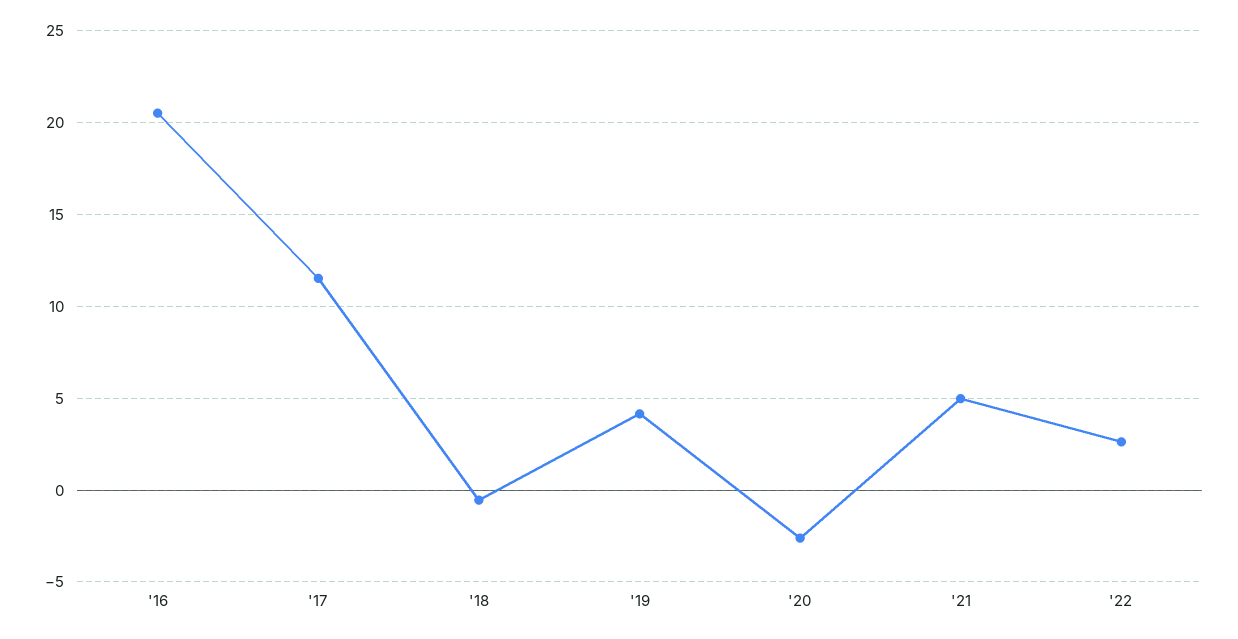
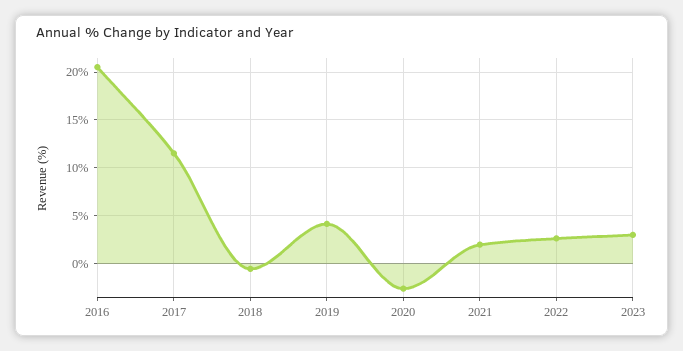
'21: 5 -> 2
2023: none -> 3

